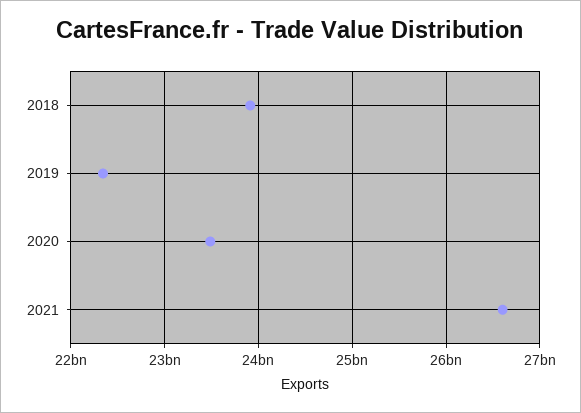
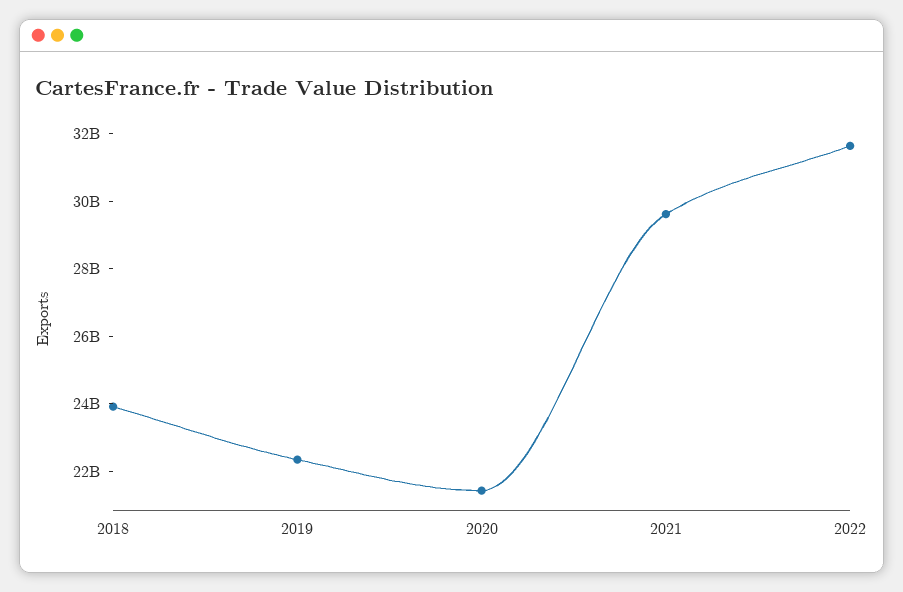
2020: 23500000000 -> 21500000000
2021: 26600000000 -> 29500000000
2022: none -> 31500000000

